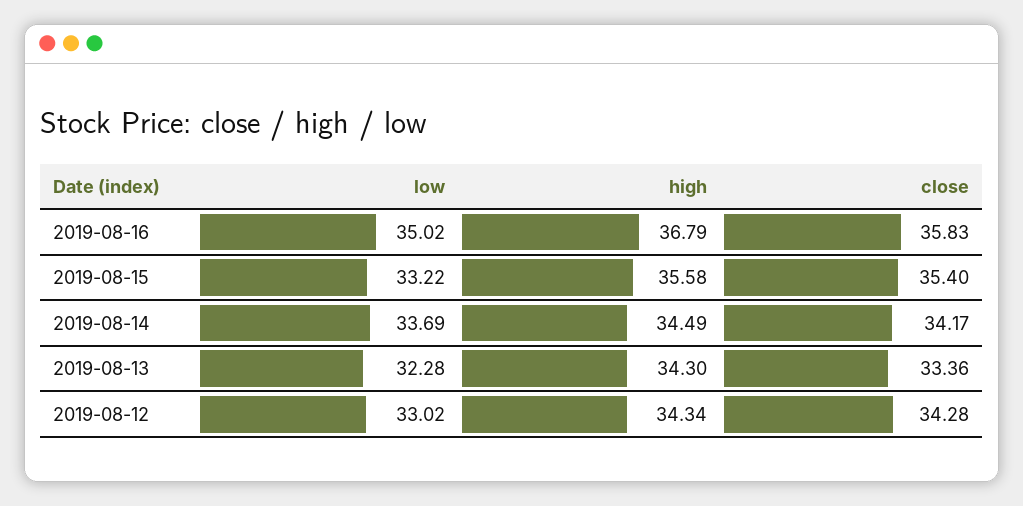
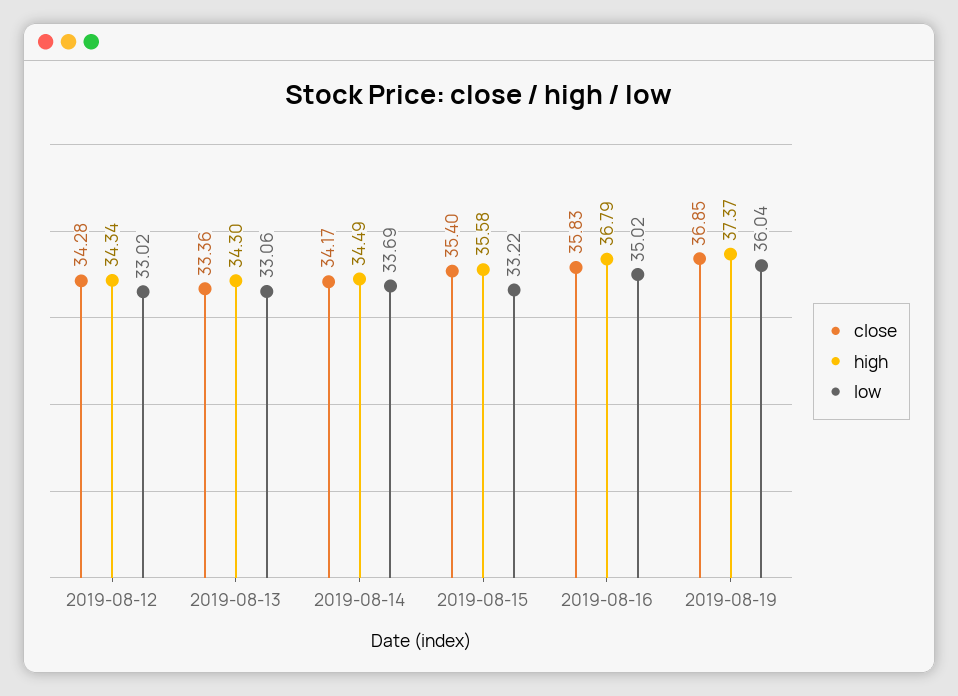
low, 2019-08-13: 32.28 -> 33.06
close, 2019-08-19: none -> 36.85
high, 2019-08-19: none -> 37.37
low, 2019-08-19: none -> 36.04

